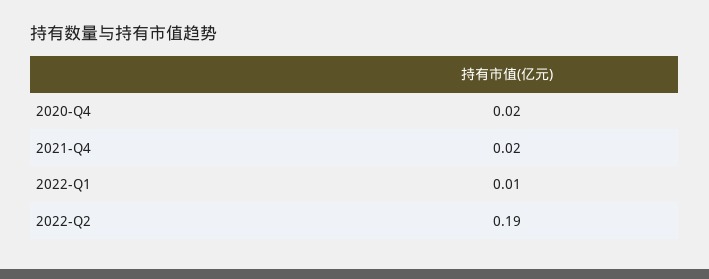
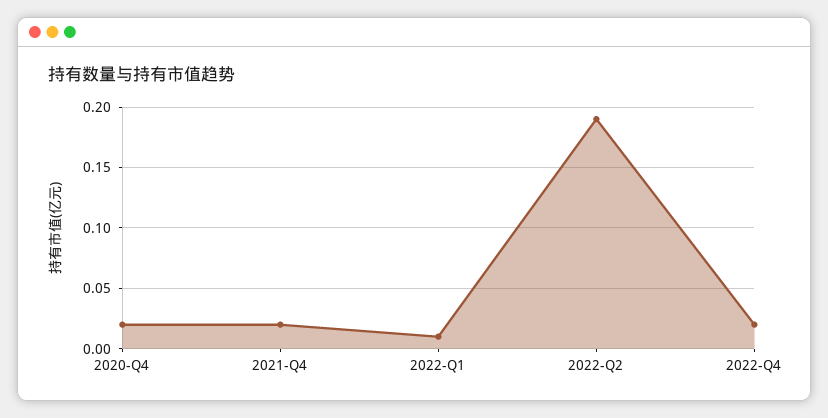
2022-Q4: none -> 0.02

